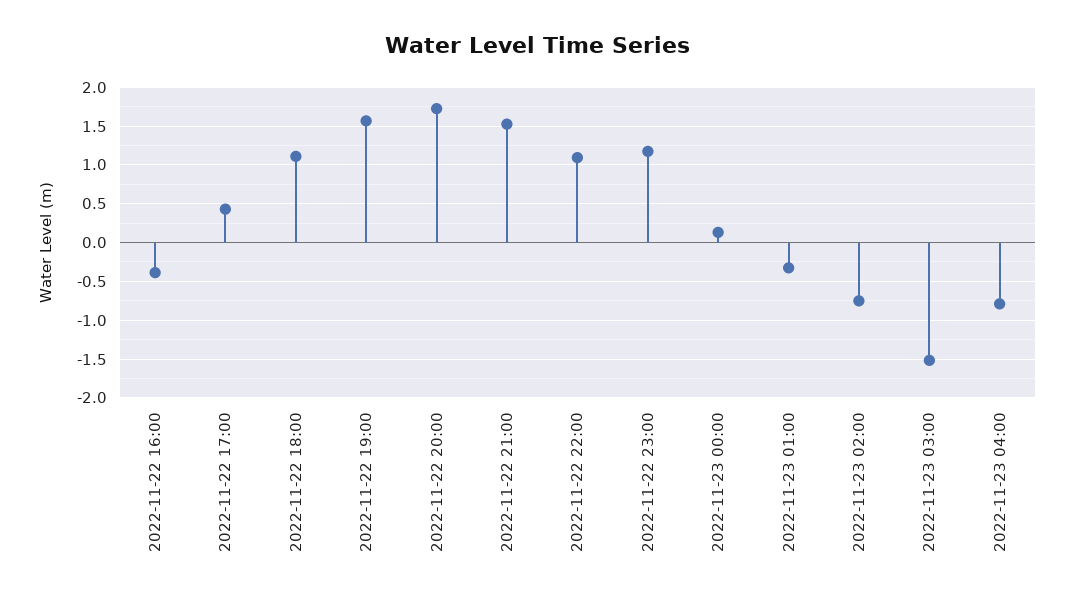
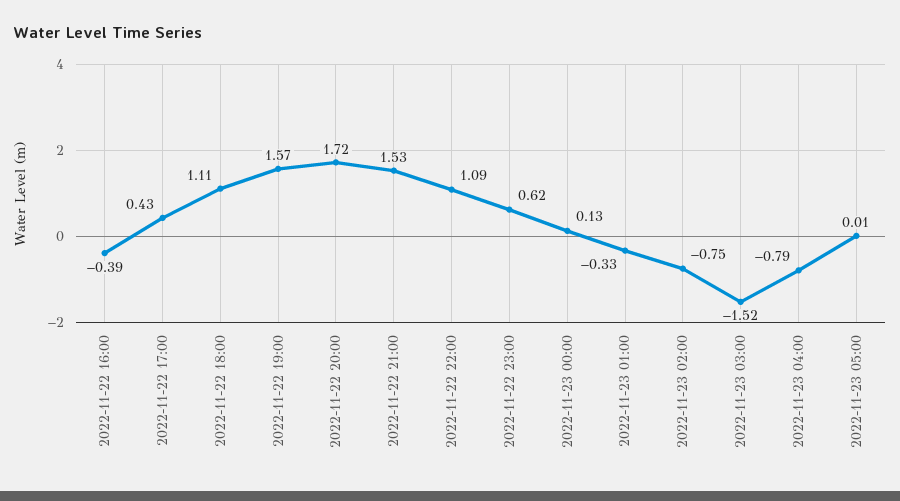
2022-11-22 23:00: 1.2 -> 0.62
2022-11-23 05:00: none -> 0.01

